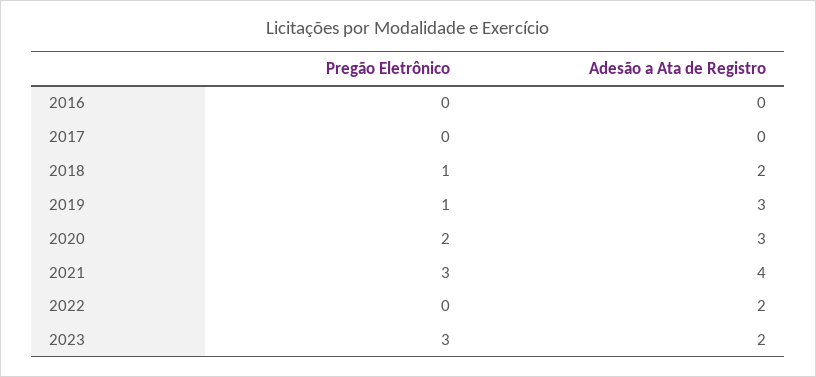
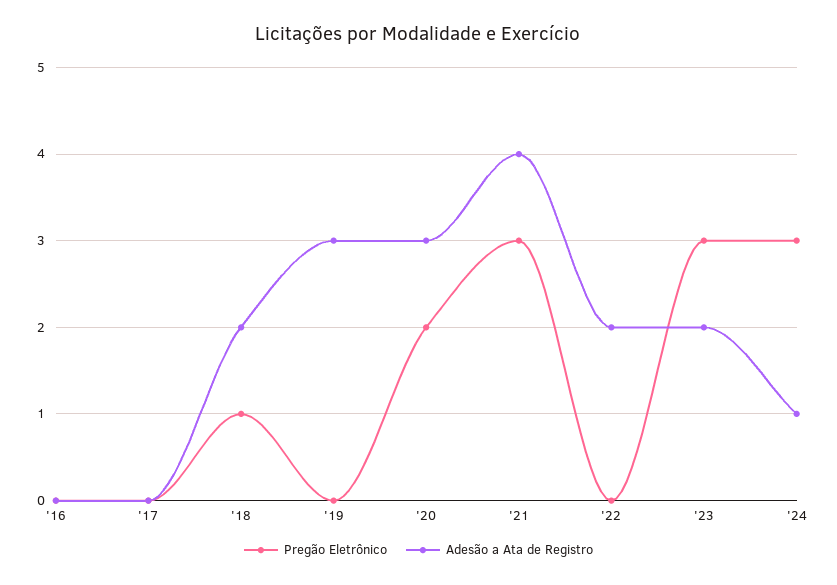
Pregão Eletrônico, 2019: 1 -> 0
Pregão Eletrônico, '24: none -> 3
Adesão a Ata de Registro, '24: none -> 1

